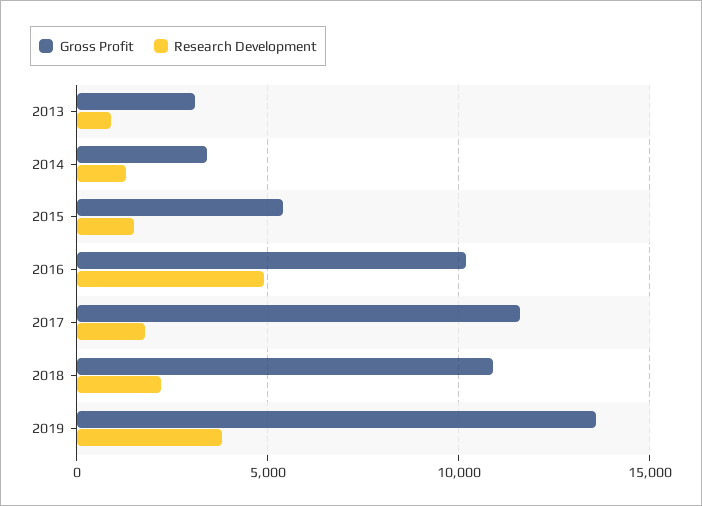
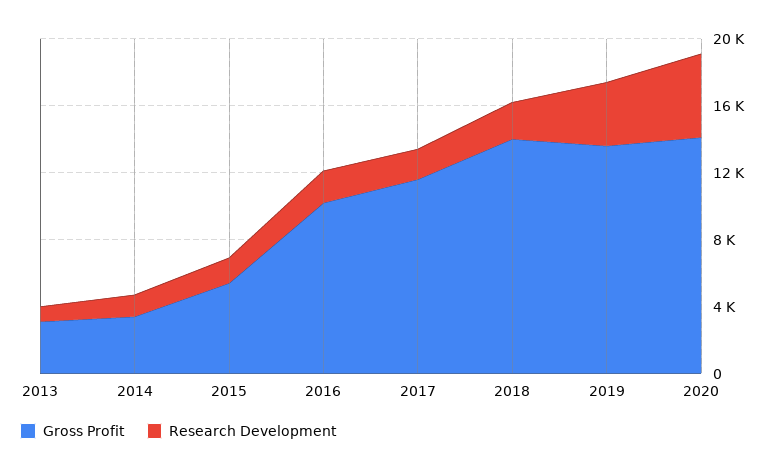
Research Development, 2016: 5000 -> 2000
Gross Profit, 2018: 11000 -> 14000
Gross Profit, 2020: none -> 14000
Research Development, 2020: none -> 5000

